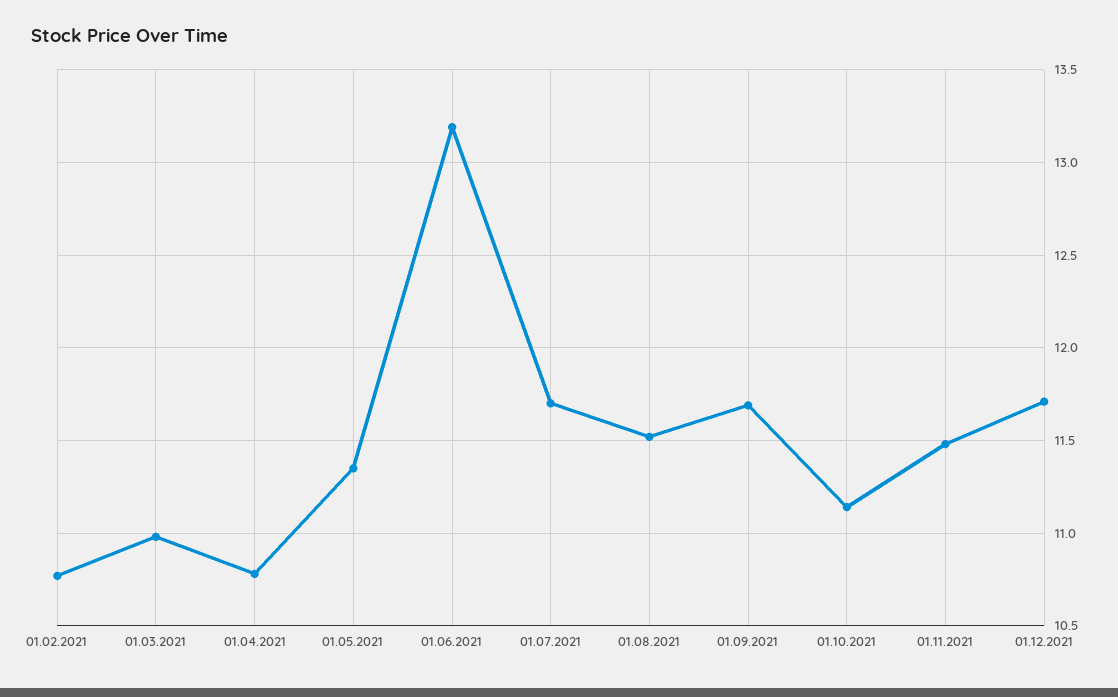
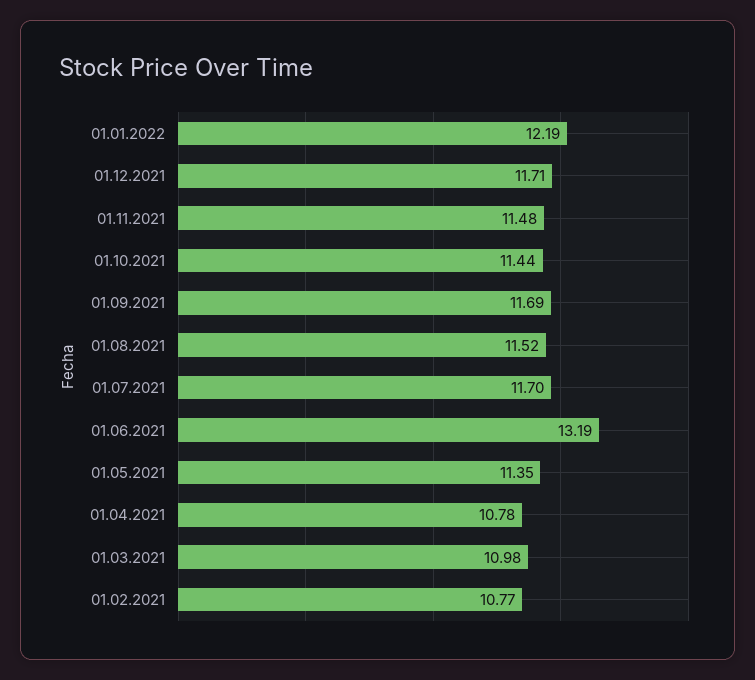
01.10.2021: 11.15 -> 11.44
01.01.2022: none -> 12.19

